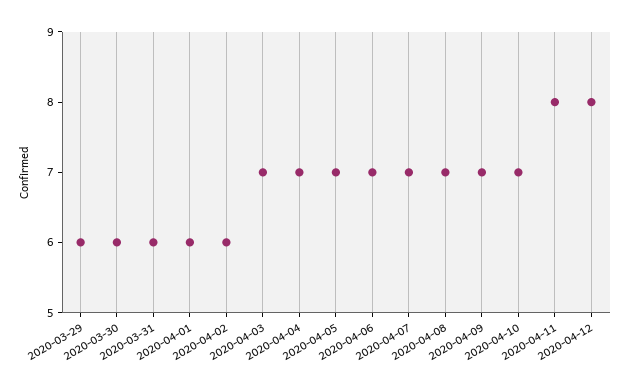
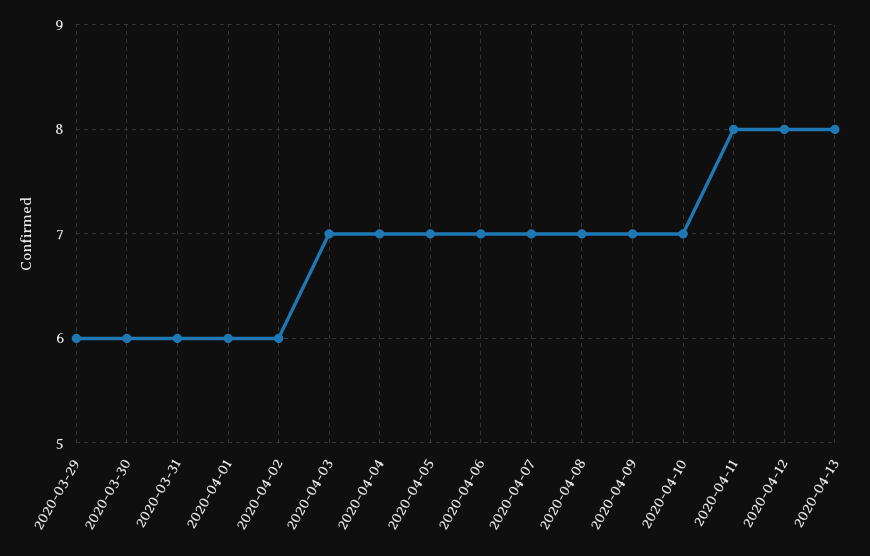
2020-04-13: none -> 8

